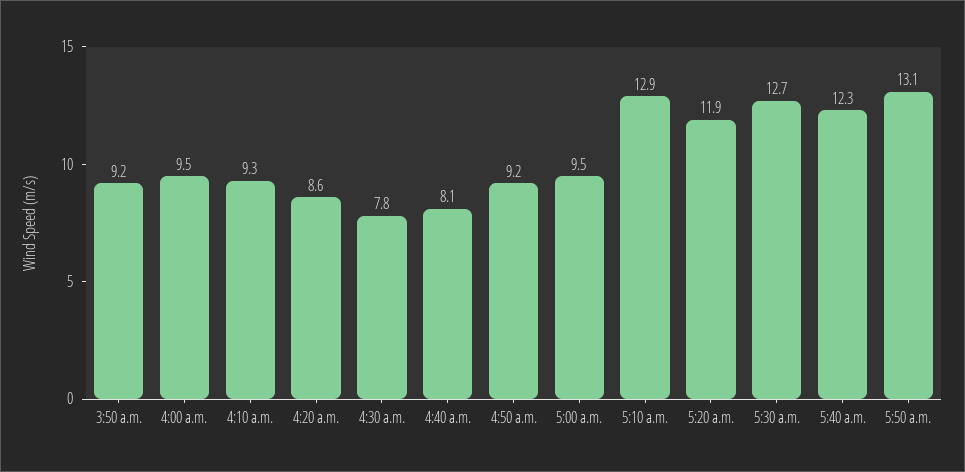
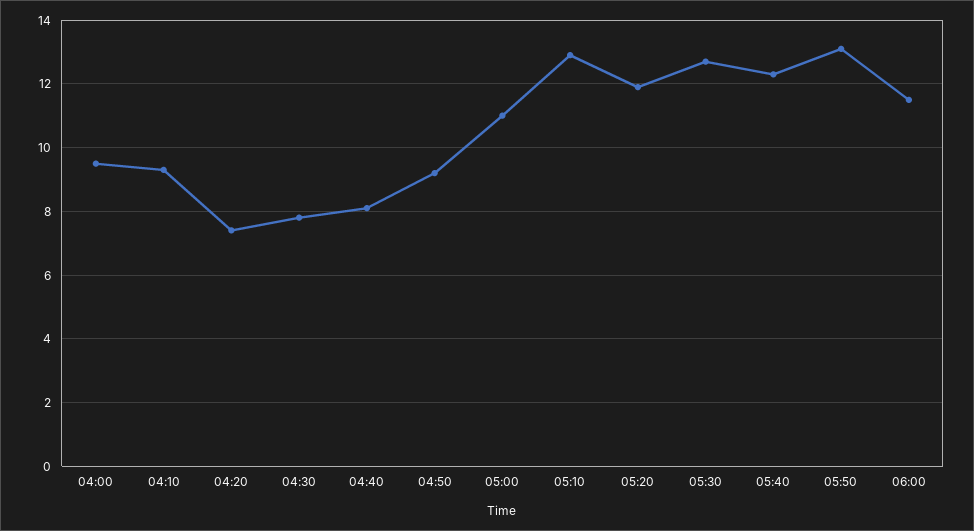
3:50 a.m.: 9.2 -> none
4:20 a.m.: 8.6 -> 7.5
5:00 a.m.: 9.5 -> 11
06:00: none -> 11.5

